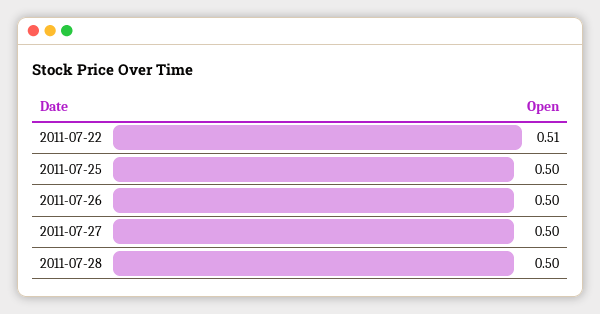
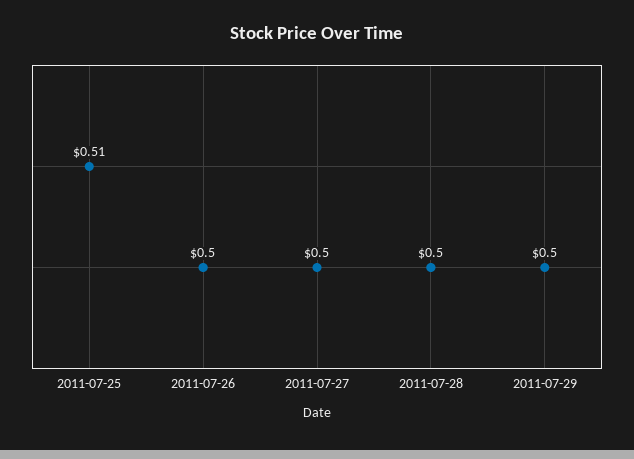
2011-07-22: 0.51 -> none
2011-07-25: 0.5 -> 0.51
2011-07-29: none -> 0.5

